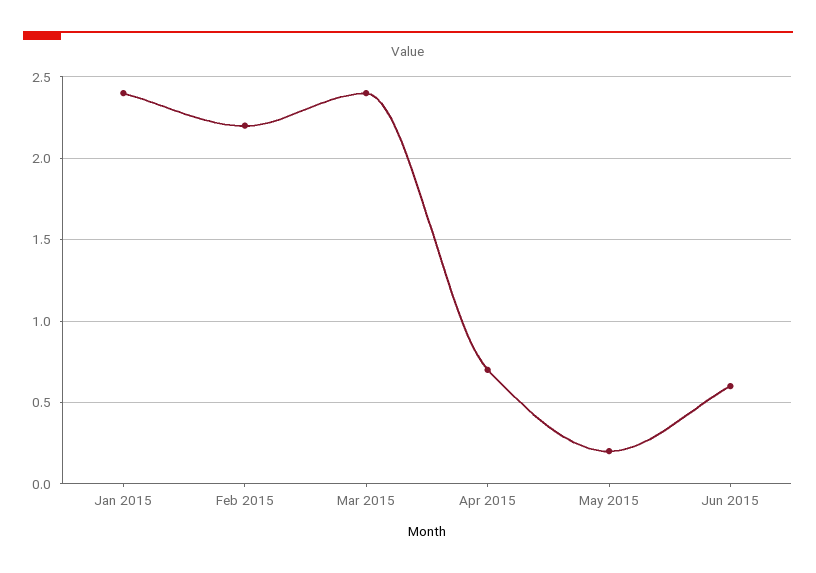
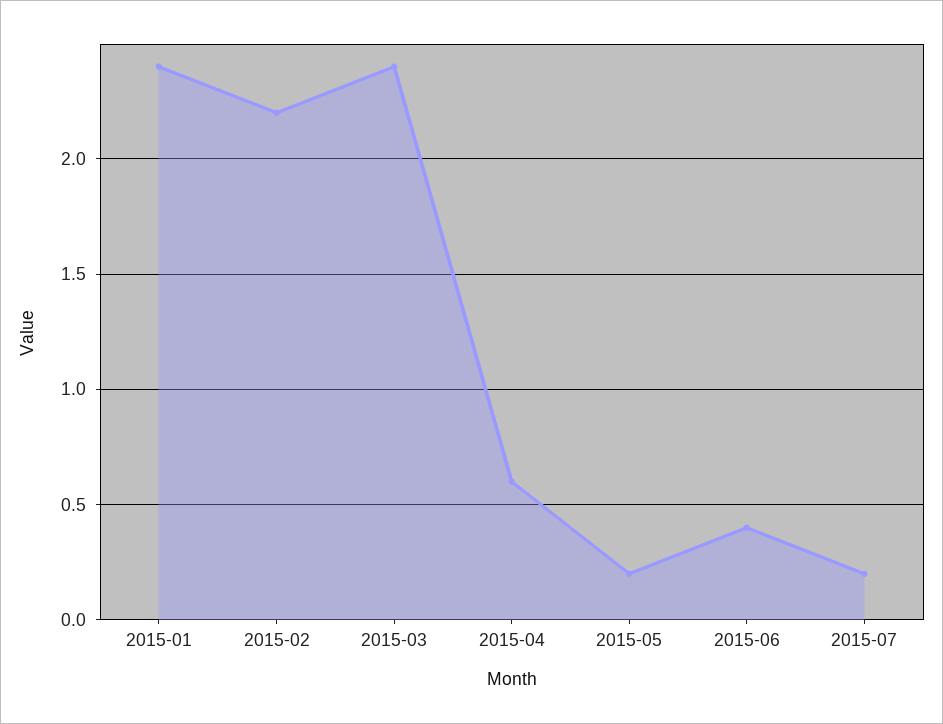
Apr 2015: 0.7 -> 0.6
Jun 2015: 0.6 -> 0.4
2015-07: none -> 0.2

